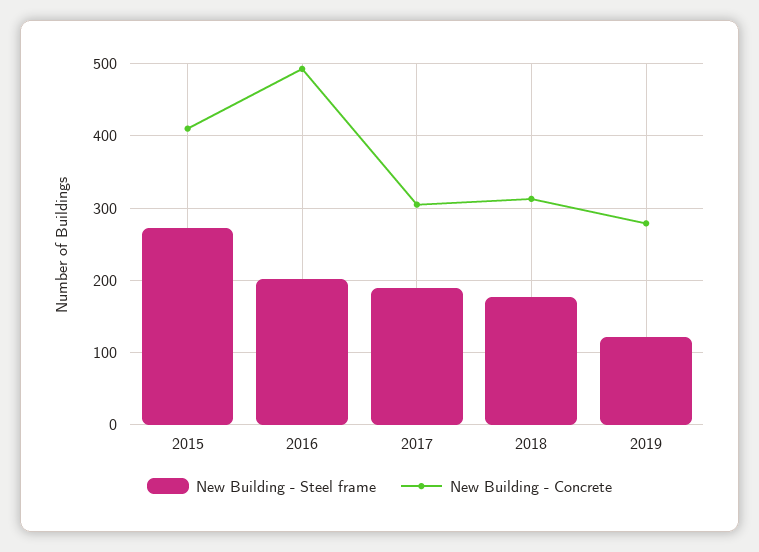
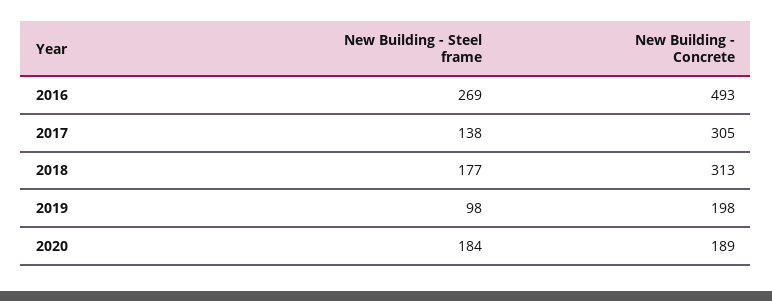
New Building - Steel frame, 2015: 270 -> none
New Building - Concrete, 2015: 410 -> none
New Building - Steel frame, 2016: 200 -> 269
New Building - Steel frame, 2017: 190 -> 138
New Building - Steel frame, 2019: 120 -> 98
New Building - Concrete, 2019: 280 -> 198
New Building - Steel frame, 2020: none -> 184
New Building - Concrete, 2020: none -> 189

